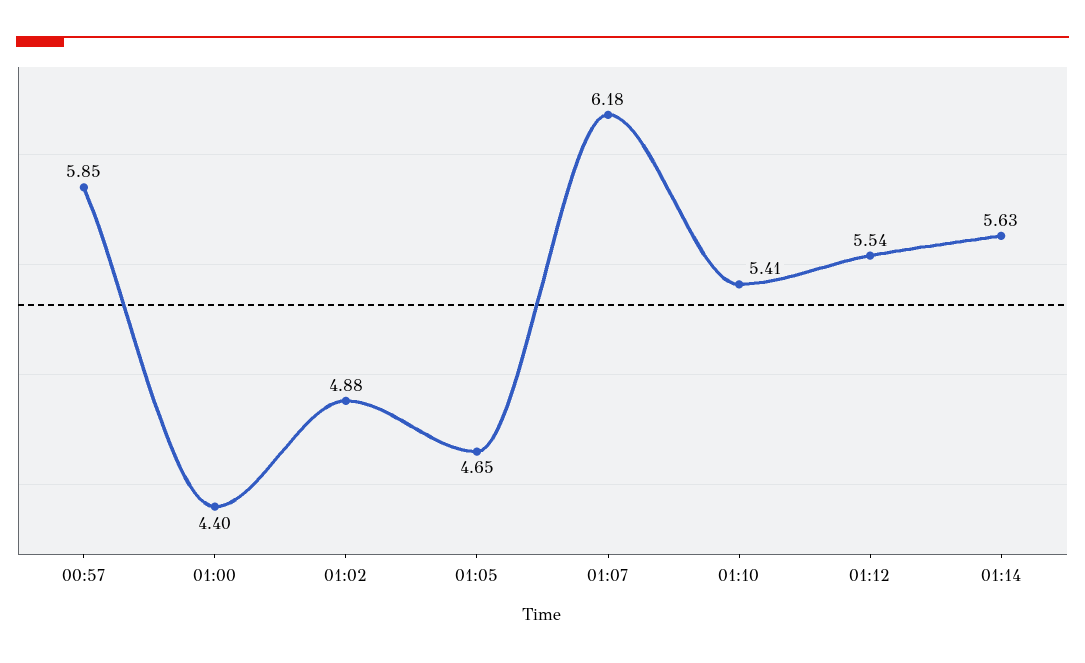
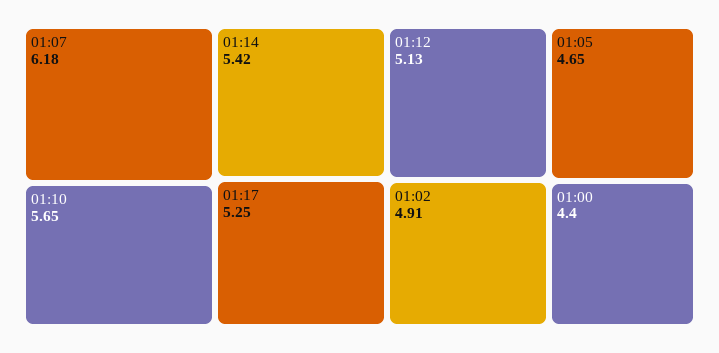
00:57: 5.85 -> none
01:02: 4.88 -> 4.91
01:10: 5.41 -> 5.65
01:12: 5.54 -> 5.13
01:14: 5.63 -> 5.42
01:17: none -> 5.25

